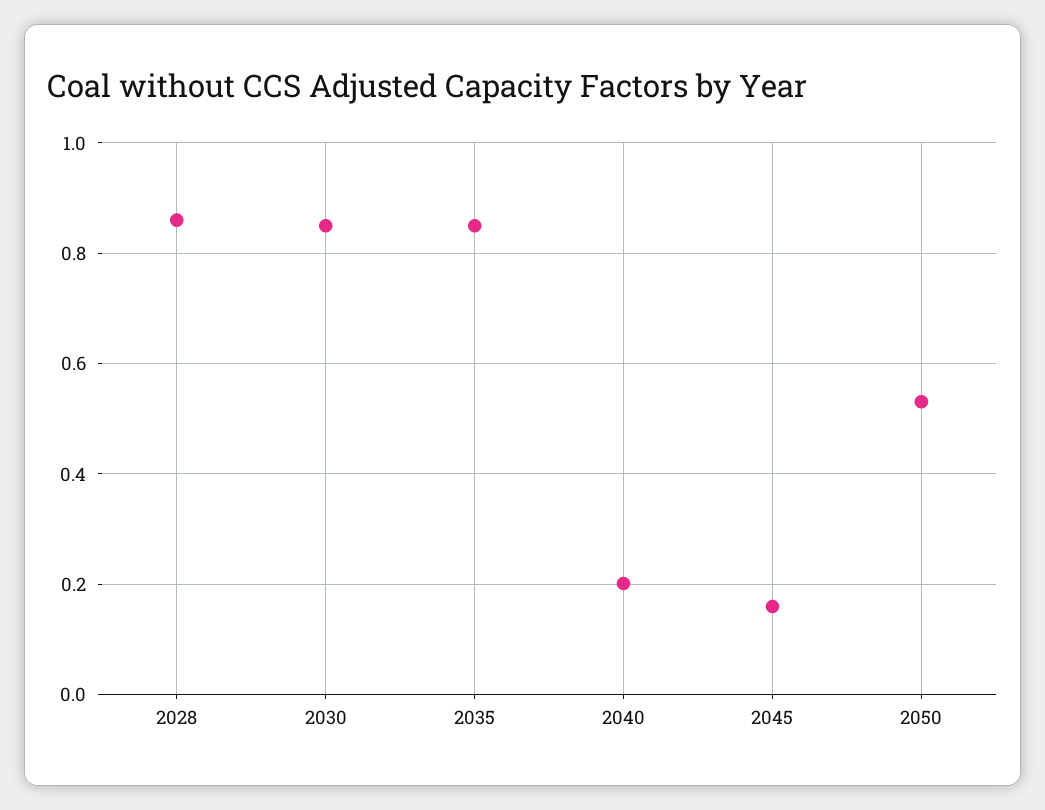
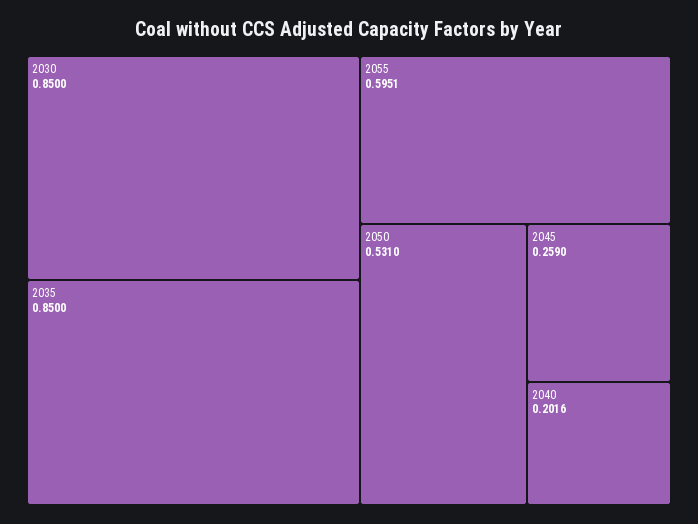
2028: 0.86 -> none
2045: 0.16 -> 0.259
2055: none -> 0.5951

